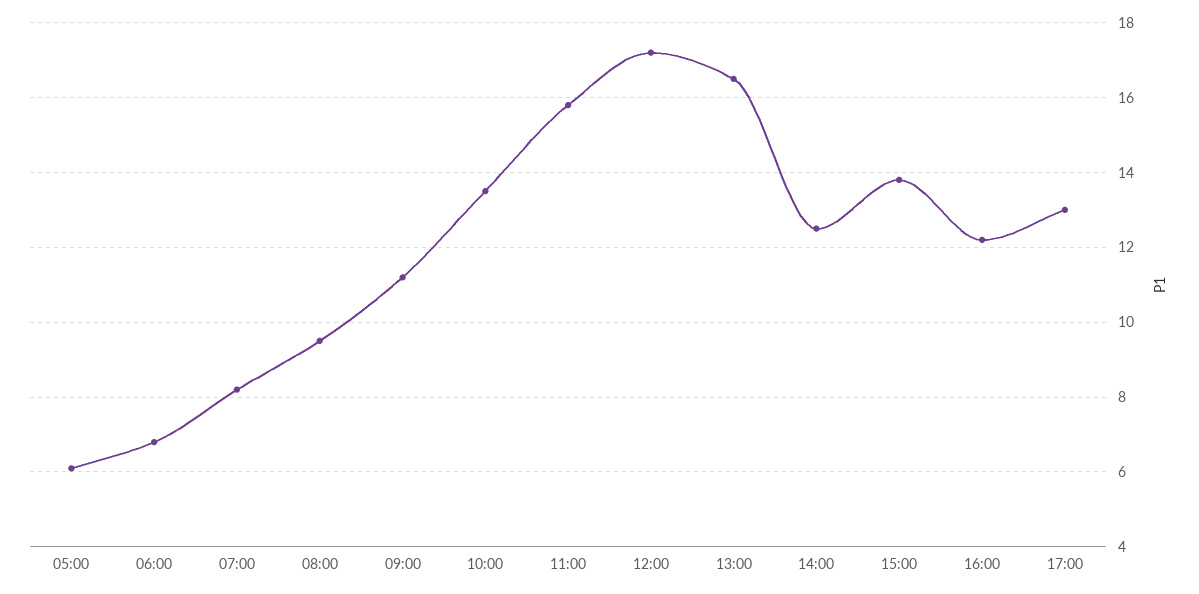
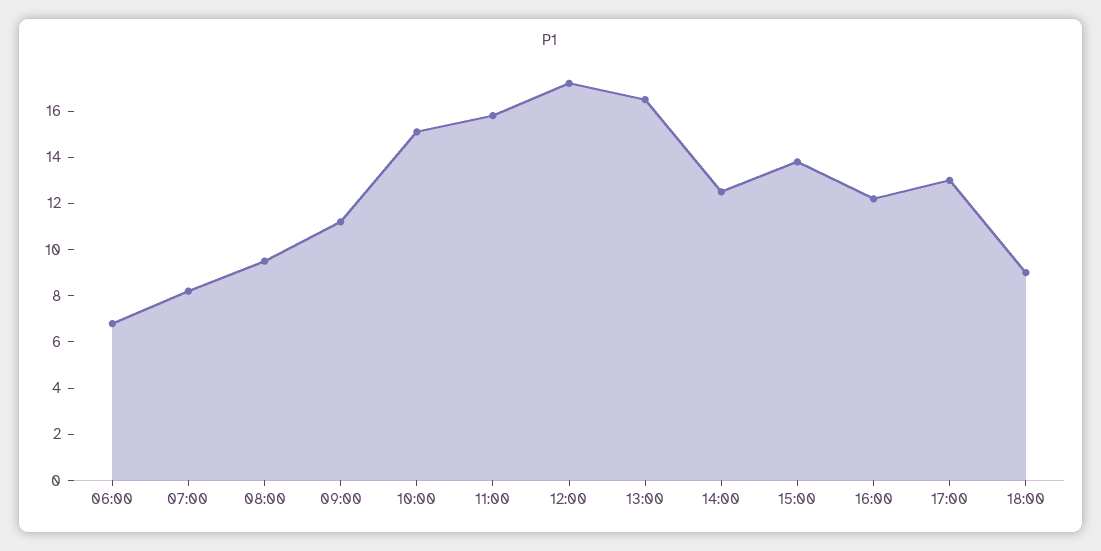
05:00: 6 -> none
10:00: 13.5 -> 15
18:00: none -> 9

